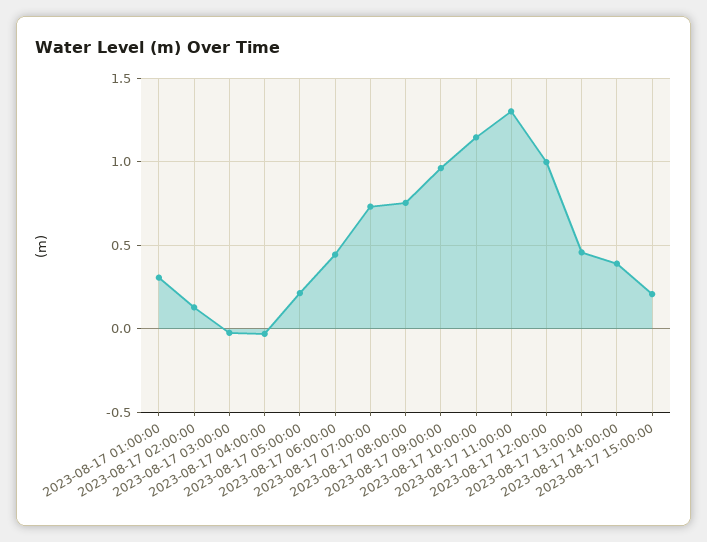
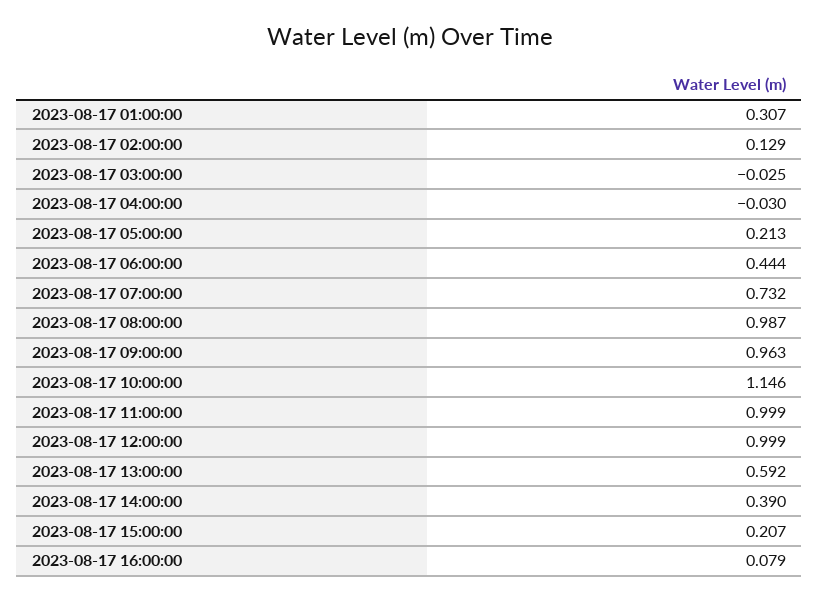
2023-08-17 08:00:00: 0.75 -> 0.987
2023-08-17 11:00:00: 1.3 -> 0.999
2023-08-17 13:00:00: 0.45 -> 0.592
2023-08-17 16:00:00: none -> 0.079

